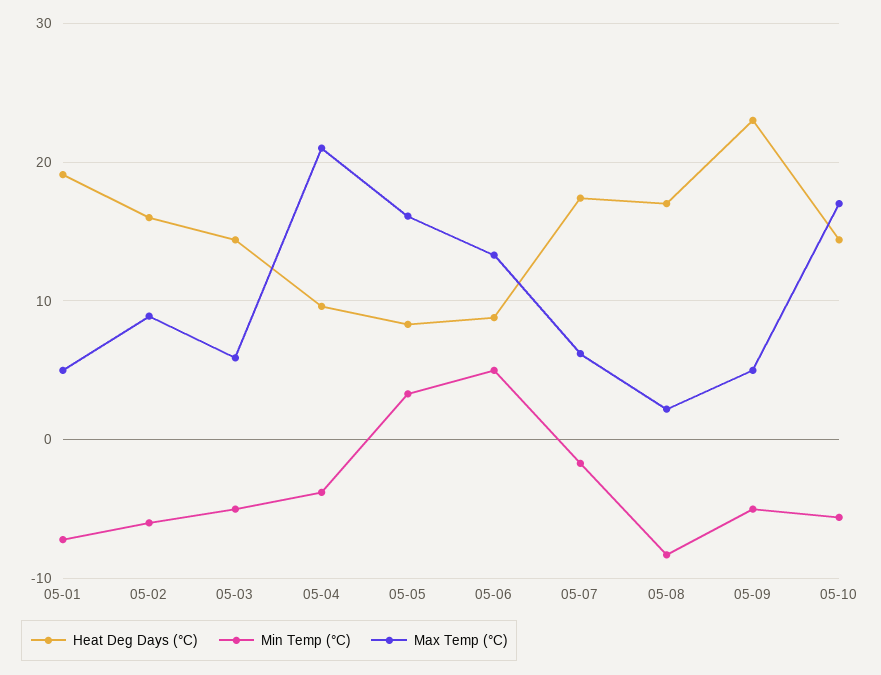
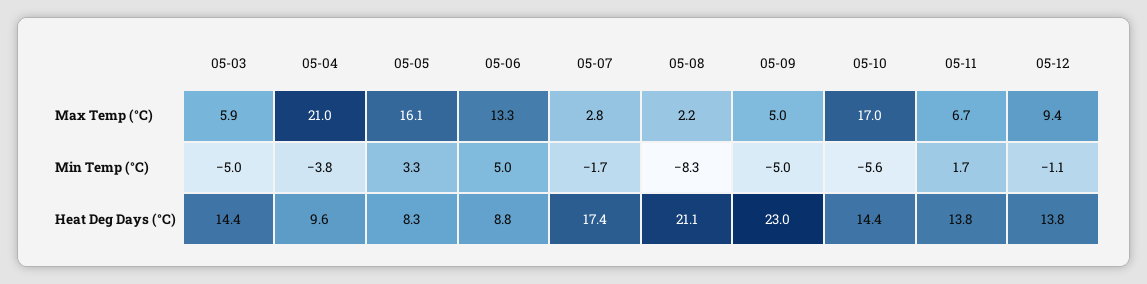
Heat Deg Days (°C), 05-01: 19 -> none
Min Temp (°C), 05-01: -7 -> none
Max Temp (°C), 05-01: 5 -> none
Heat Deg Days (°C), 05-02: 16 -> none
Min Temp (°C), 05-02: -6 -> none
Max Temp (°C), 05-02: 9 -> none
Max Temp (°C), 05-07: 6 -> 2.8
Heat Deg Days (°C), 05-08: 17 -> 21.1
Max Temp (°C), 05-11: none -> 6.7
Max Temp (°C), 05-12: none -> 9.4
Min Temp (°C), 05-11: none -> 1.7
Min Temp (°C), 05-12: none -> -1.1
Heat Deg Days (°C), 05-11: none -> 13.8
Heat Deg Days (°C), 05-12: none -> 13.8

